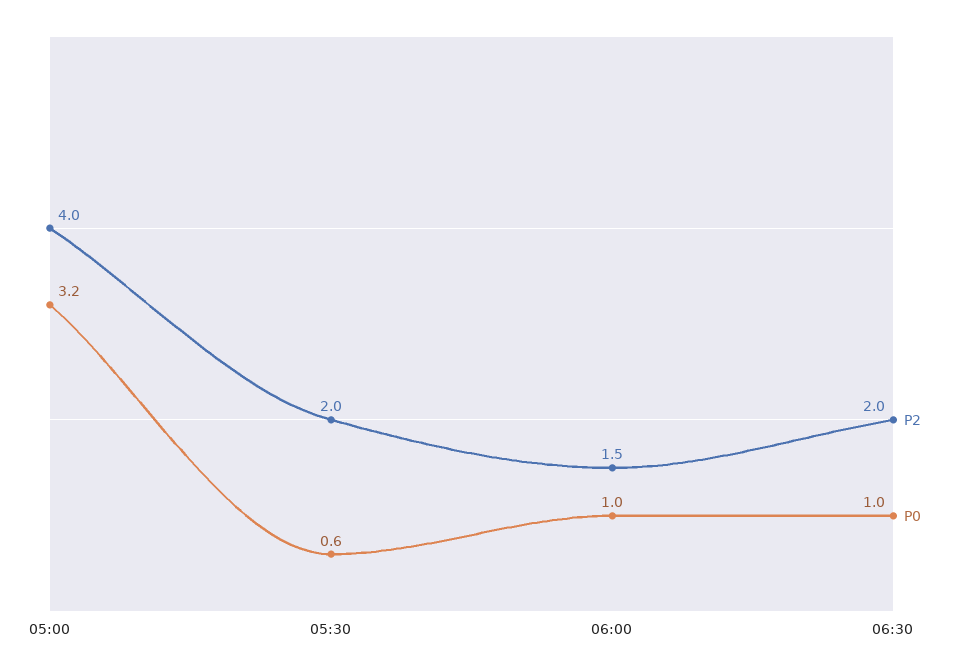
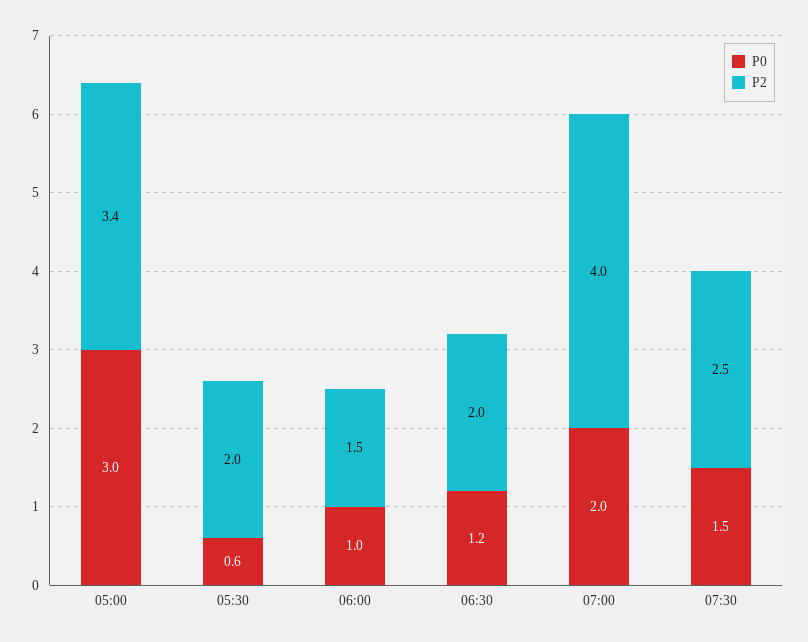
P2, 05:00: 4 -> 3.4
P0, 05:00: 3.2 -> 3
P0, 06:30: 1 -> 1.2
P0, 07:00: none -> 2
P2, 07:00: none -> 4
P0, 07:30: none -> 1.5
P2, 07:30: none -> 2.5

